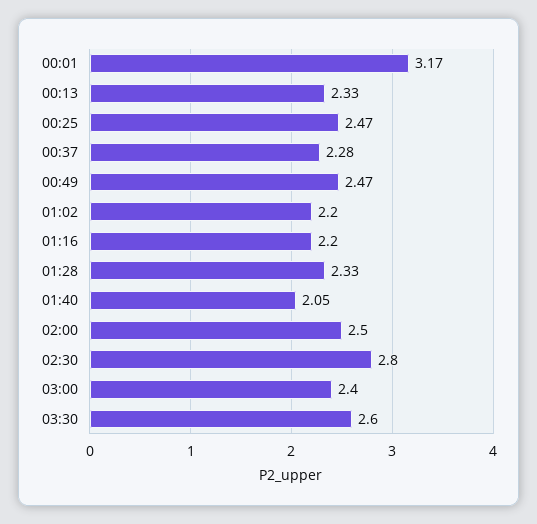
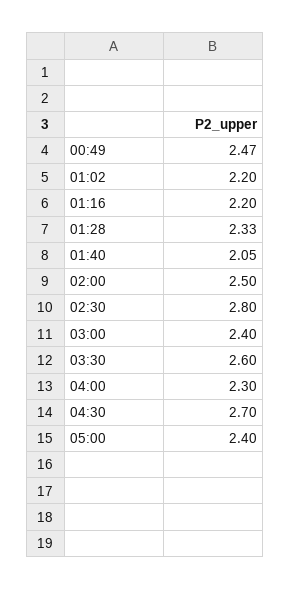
00:01: 3.17 -> none
00:13: 2.33 -> none
00:25: 2.47 -> none
00:37: 2.28 -> none
04:00: none -> 2.3
04:30: none -> 2.7
05:00: none -> 2.4

